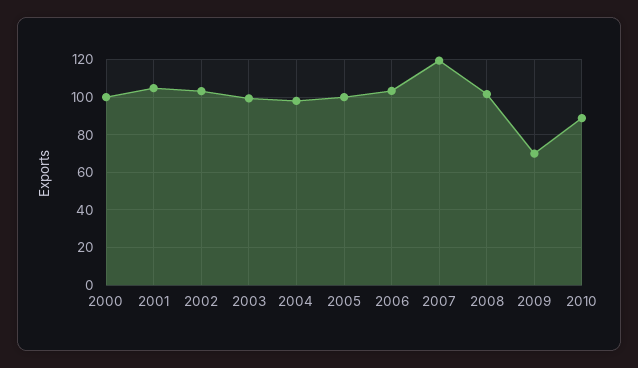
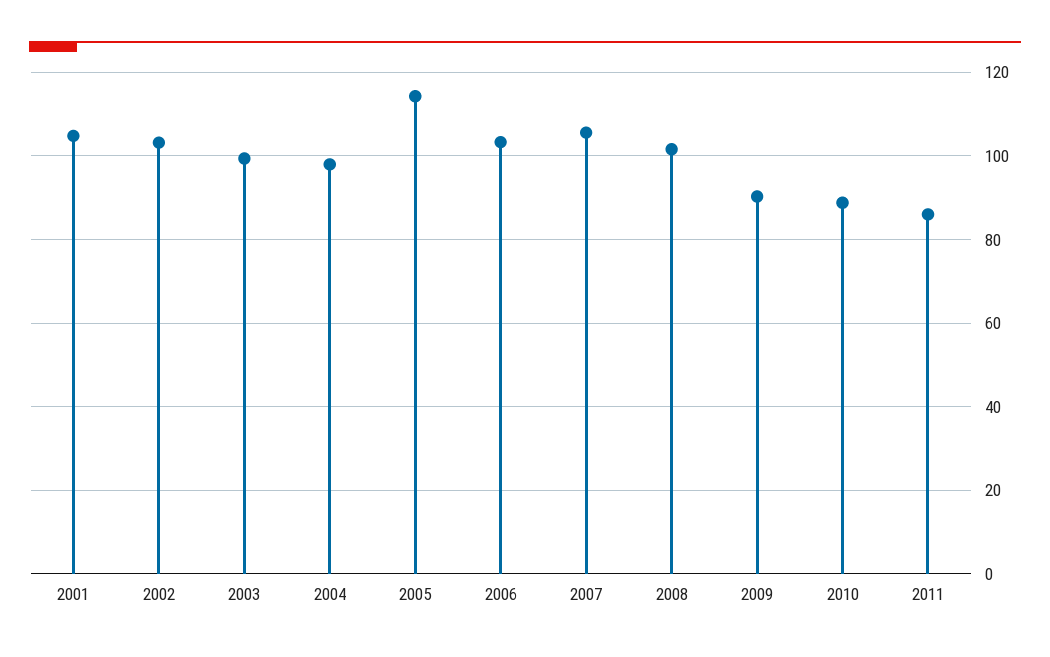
2000: 100 -> none
2005: 100 -> 114
2007: 120 -> 106
2009: 70 -> 90
2011: none -> 86

